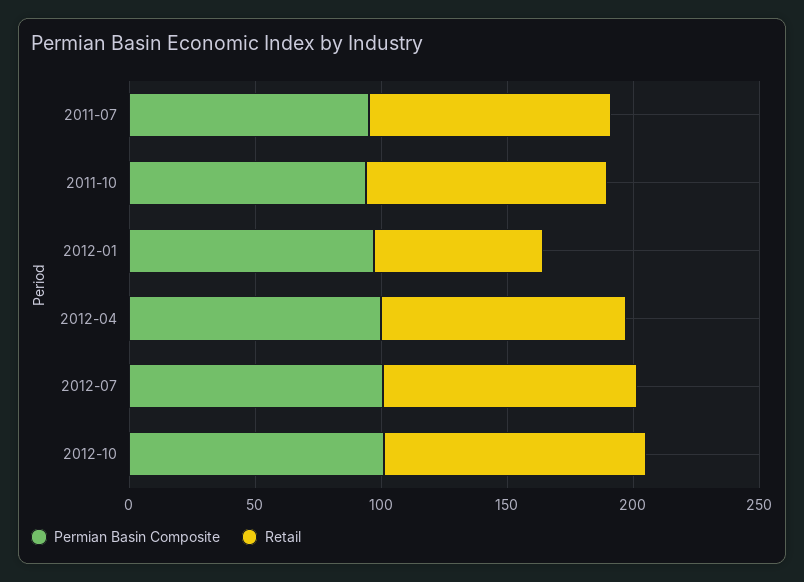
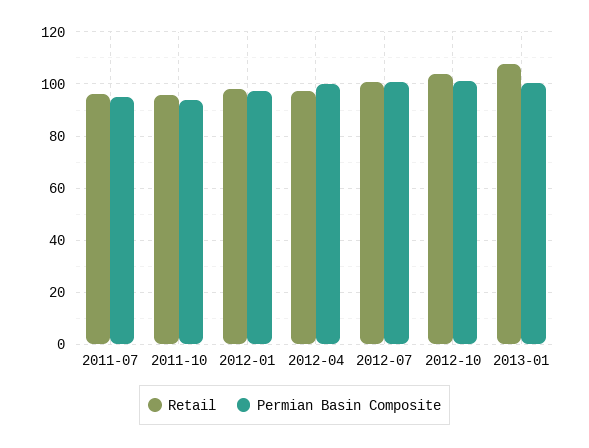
Retail, 2012-01: 70 -> 97.5
Retail, 2013-01: none -> 107.5
Permian Basin Composite, 2013-01: none -> 100

